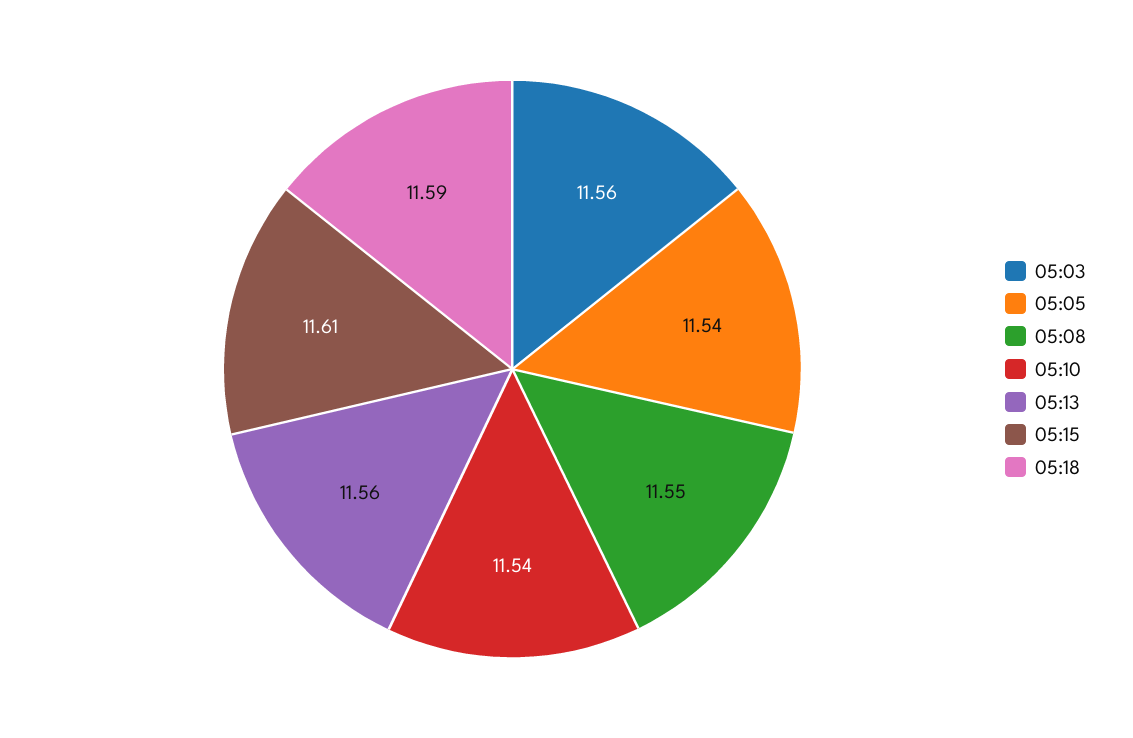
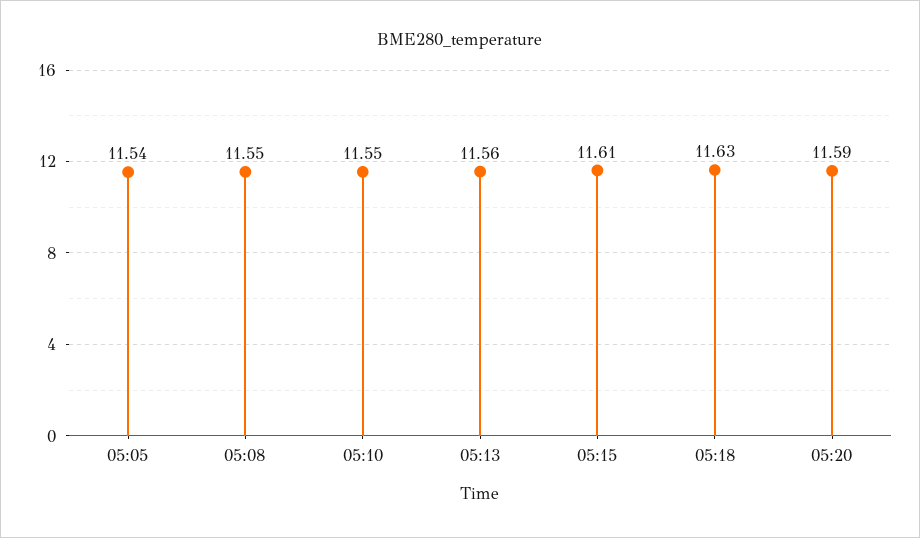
05:03: 11.56 -> none
05:10: 11.54 -> 11.55
05:18: 11.59 -> 11.63
05:20: none -> 11.59

